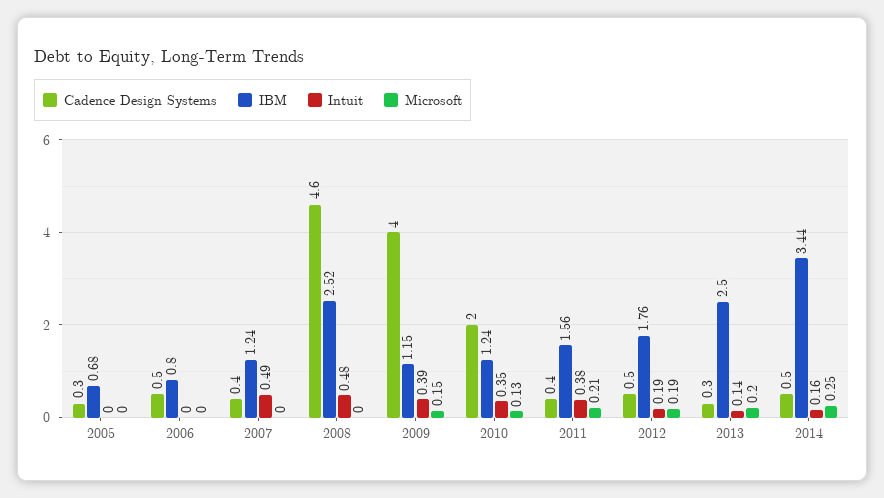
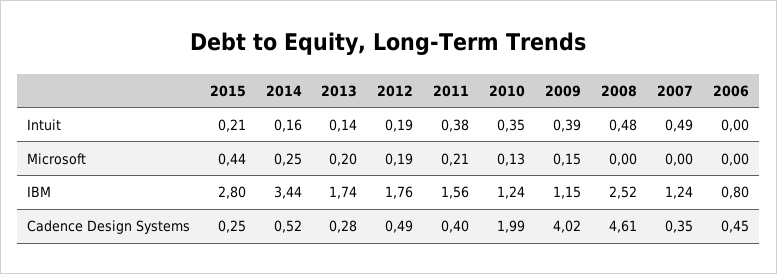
Cadence Design Systems, 2005: 0.3 -> none
IBM, 2005: 0.68 -> none
Intuit, 2005: 0 -> none
Microsoft, 2005: 0 -> none
IBM, 2013: 2.5 -> 1.74
Intuit, 2015: none -> 0.21
Microsoft, 2015: none -> 0.44
IBM, 2015: none -> 2.8
Cadence Design Systems, 2015: none -> 0.25

